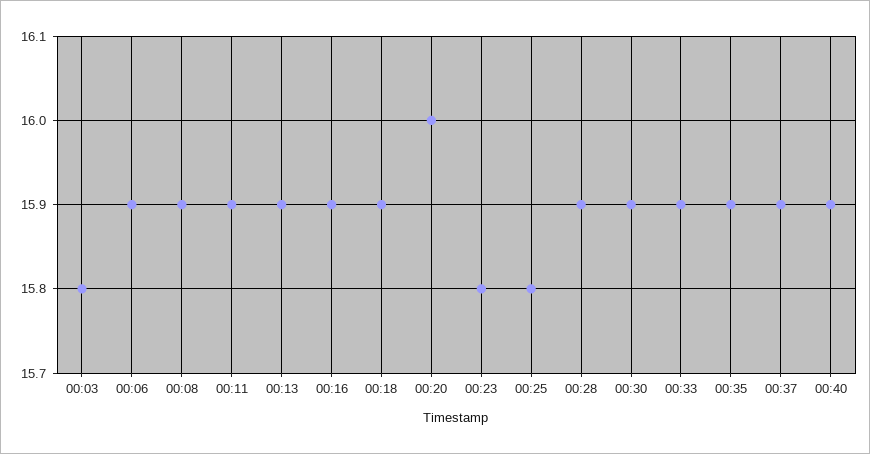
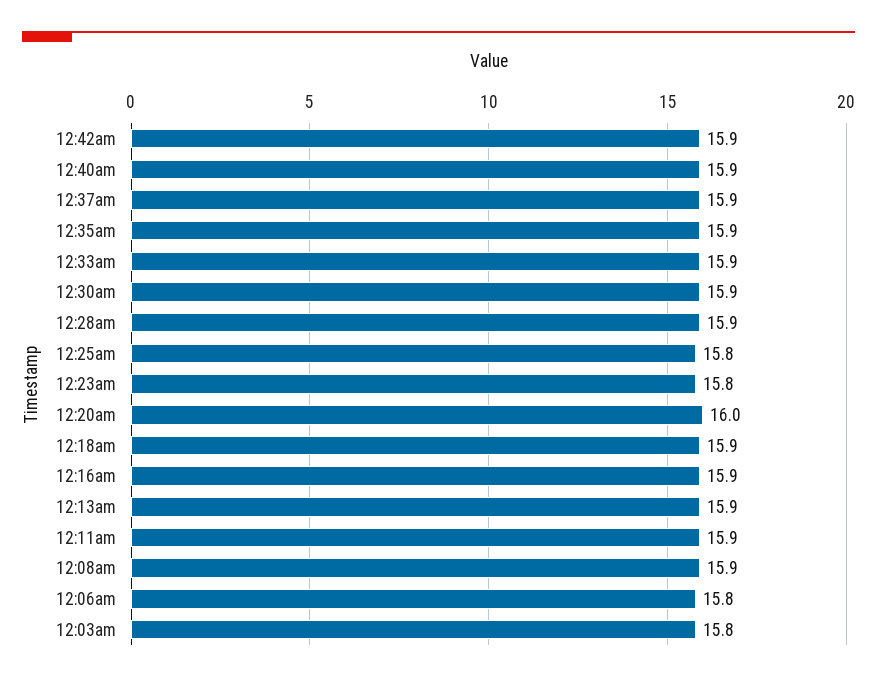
00:06: 15.9 -> 15.8
12:42am: none -> 15.9

